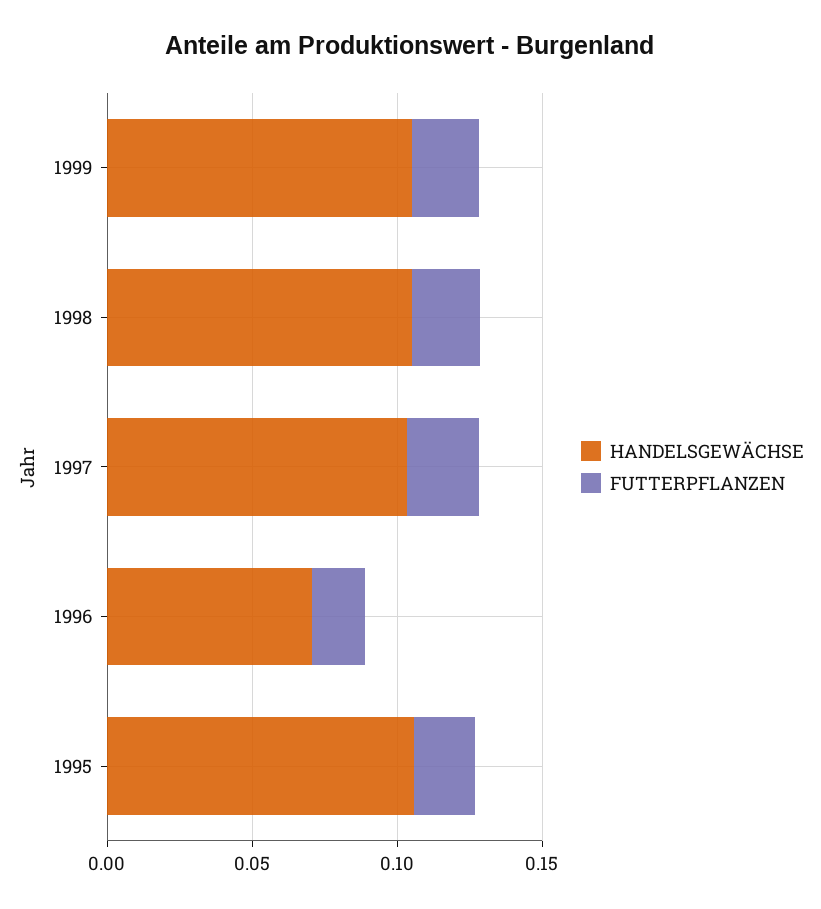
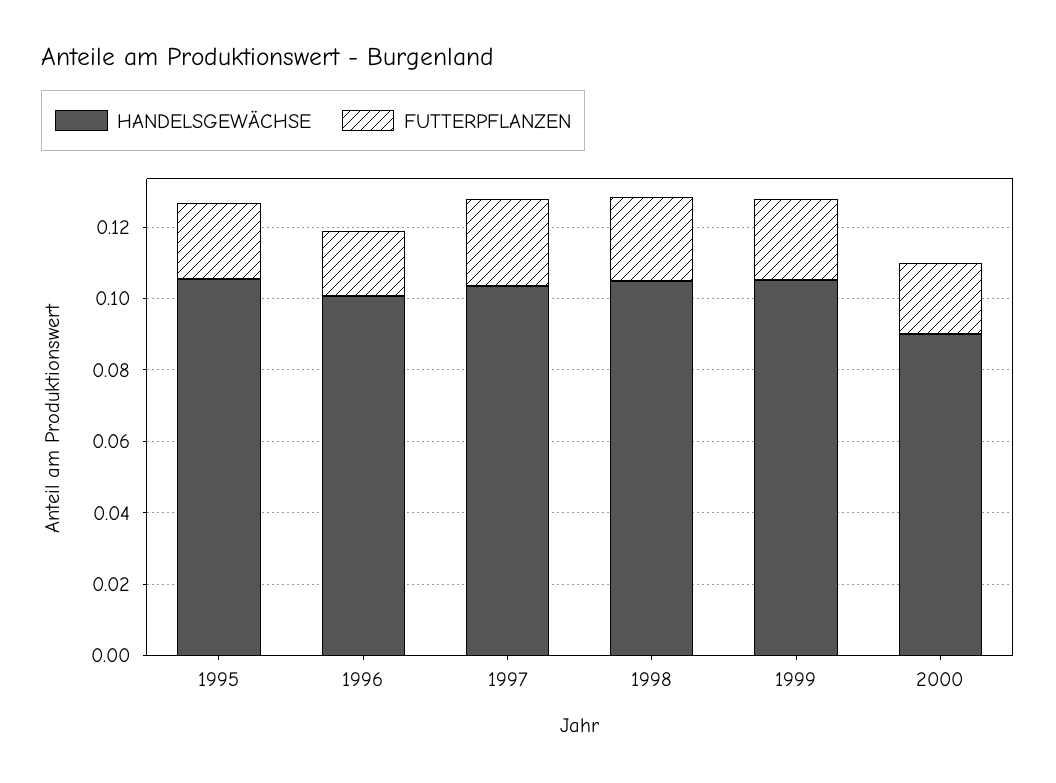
HANDELSGEWÄCHSE, 1996: 0.07 -> 0.1
HANDELSGEWÄCHSE, 2000: none -> 0.09
FUTTERPFLANZEN, 2000: none -> 0.02

